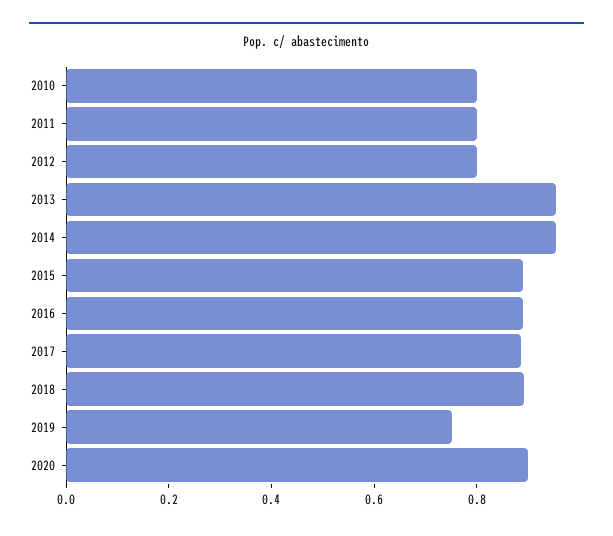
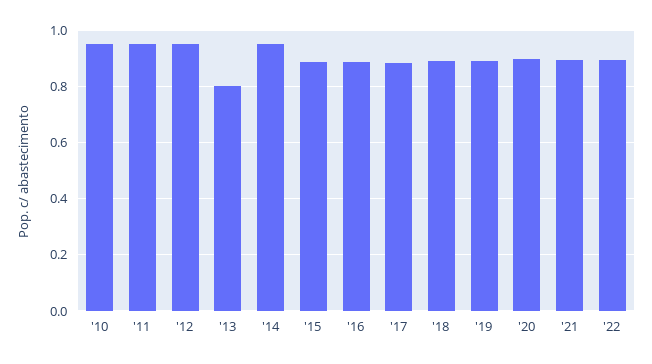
2010: 0.8 -> 0.95
2011: 0.8 -> 0.95
2012: 0.8 -> 0.95
2013: 0.95 -> 0.8
2019: 0.75 -> 0.9
'21: none -> 0.9
'22: none -> 0.9

